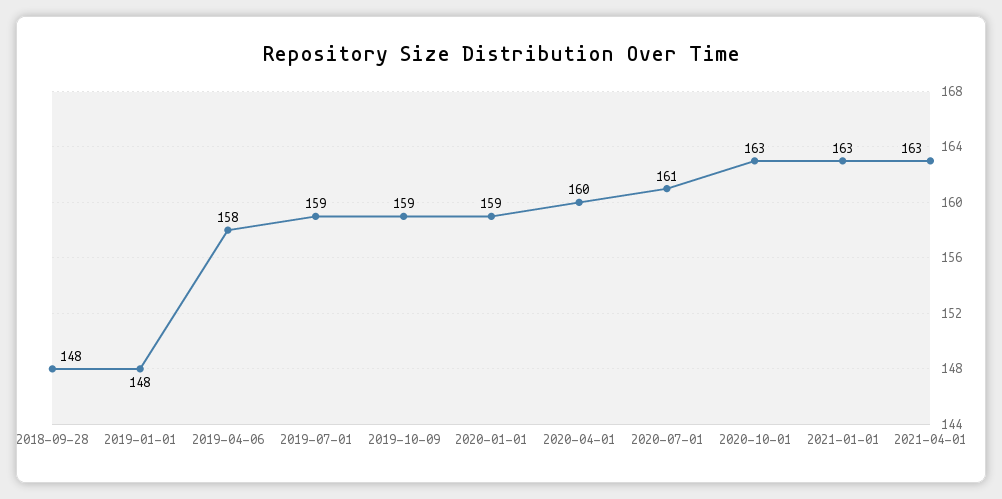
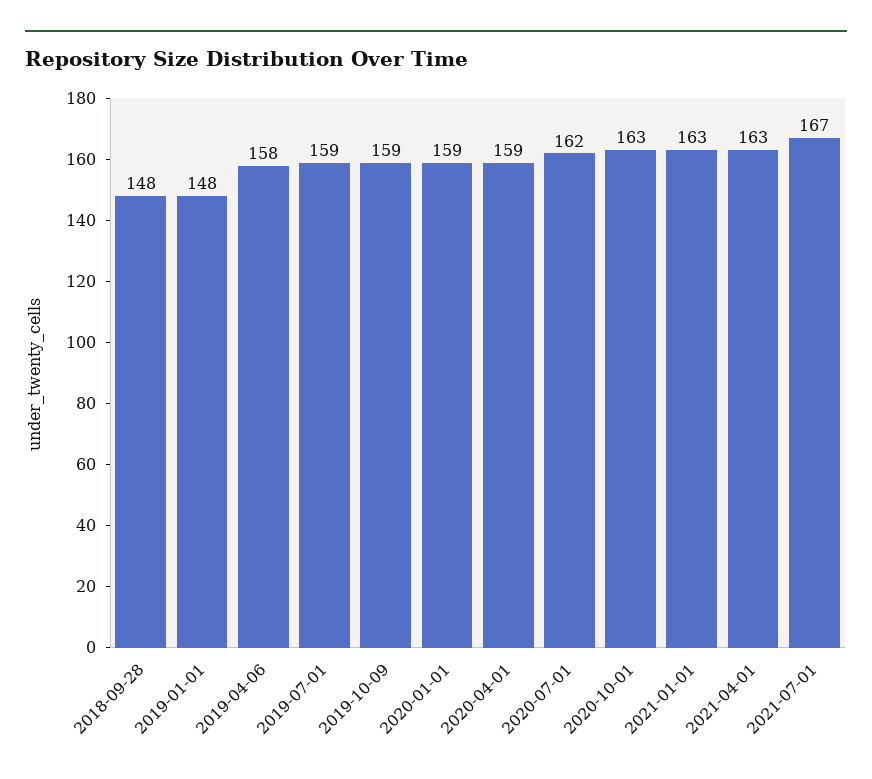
2020-04-01: 160 -> 159
2020-07-01: 161 -> 162
2021-07-01: none -> 167

